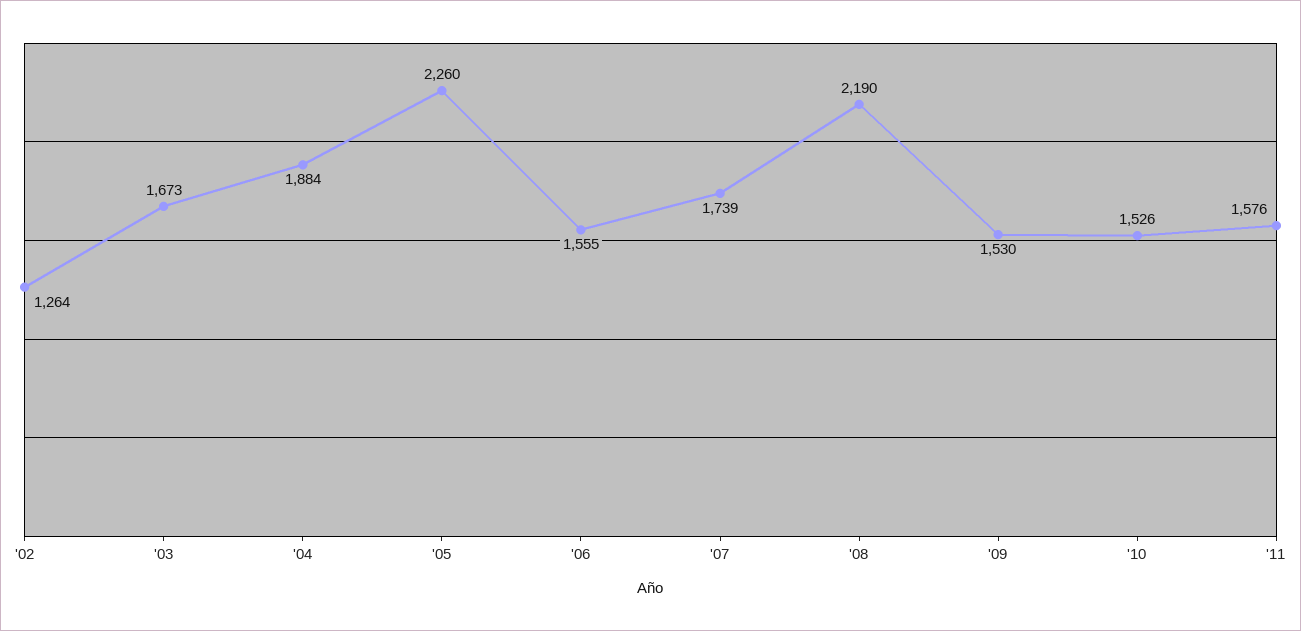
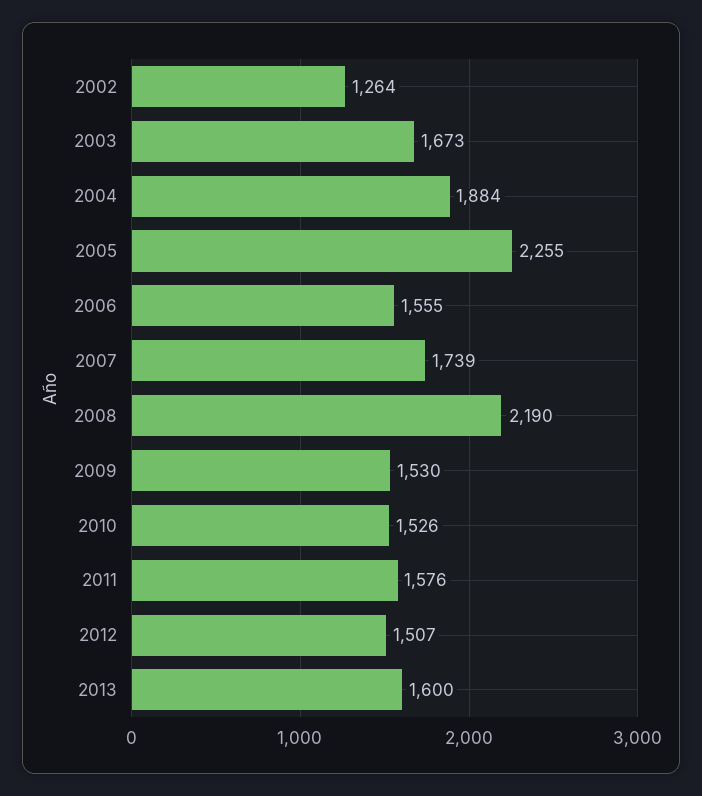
'05: 2260 -> 2255
2012: none -> 1507
2013: none -> 1600

